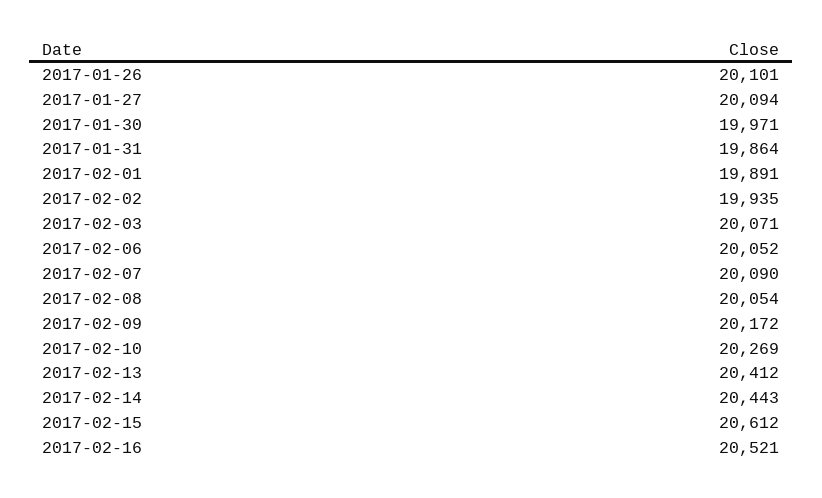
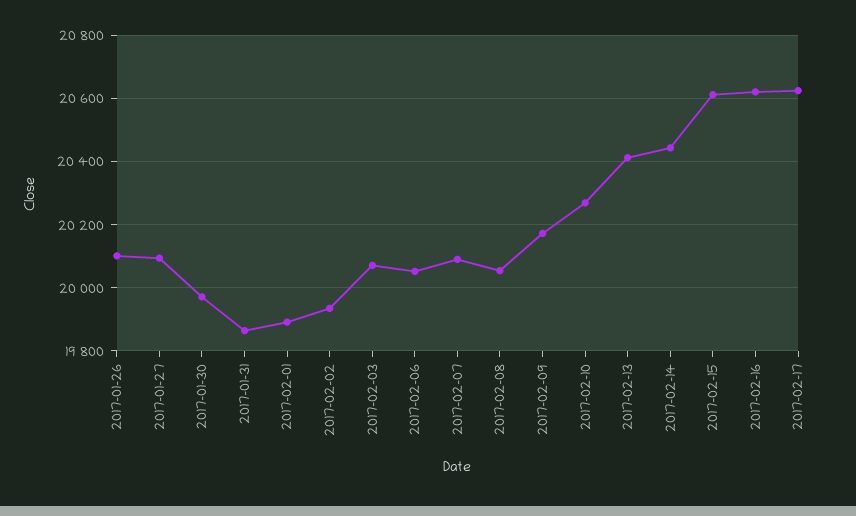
2017-02-16: 20521 -> 20620
2017-02-17: none -> 20620

